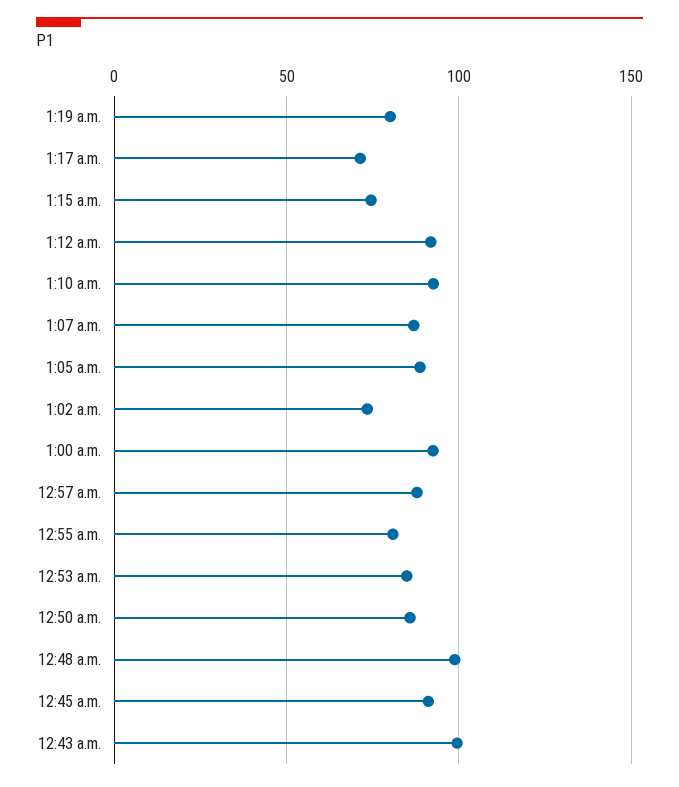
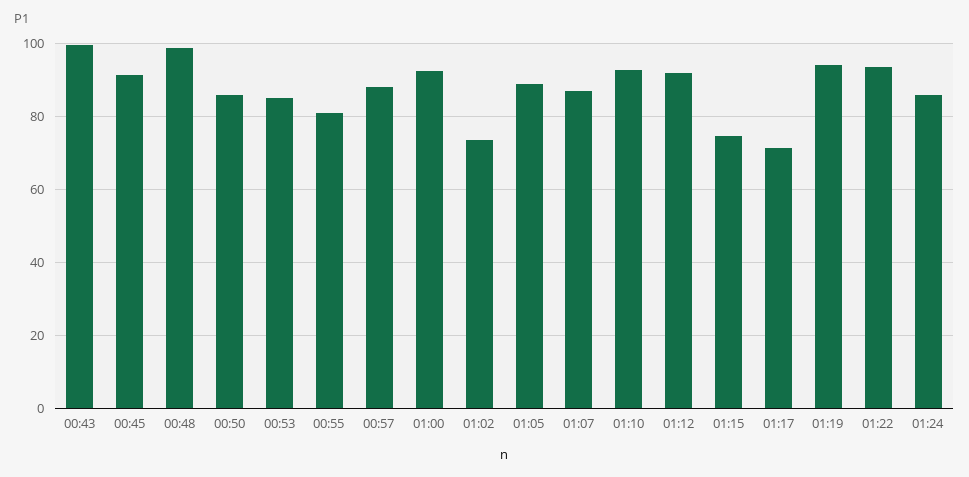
1:19 a.m.: 80 -> 94
01:22: none -> 94
01:24: none -> 86

